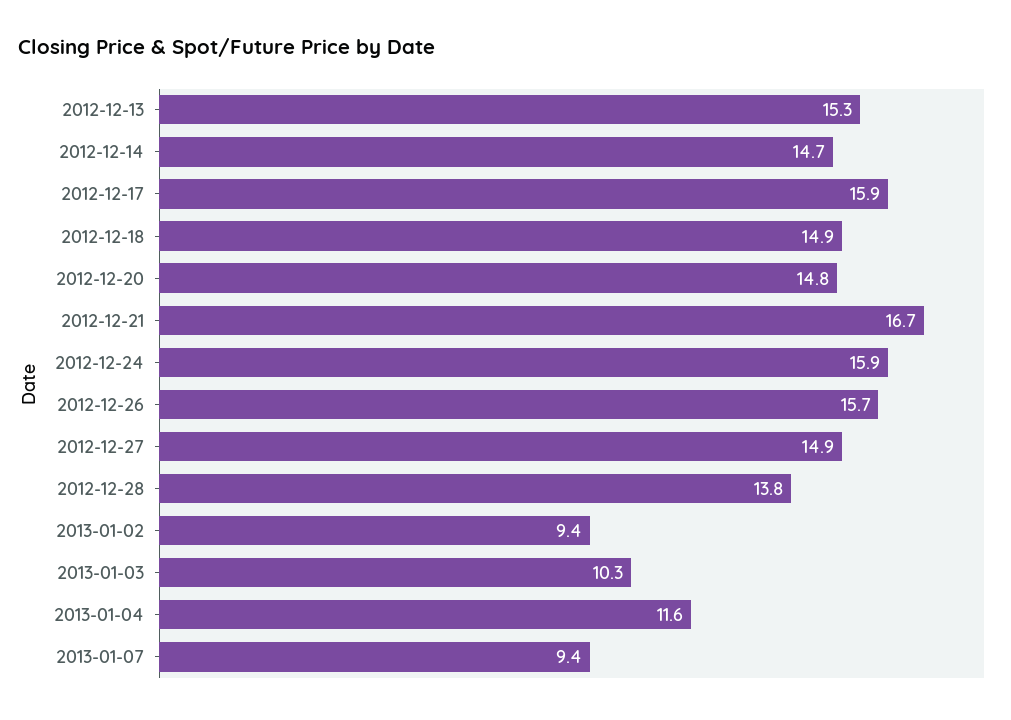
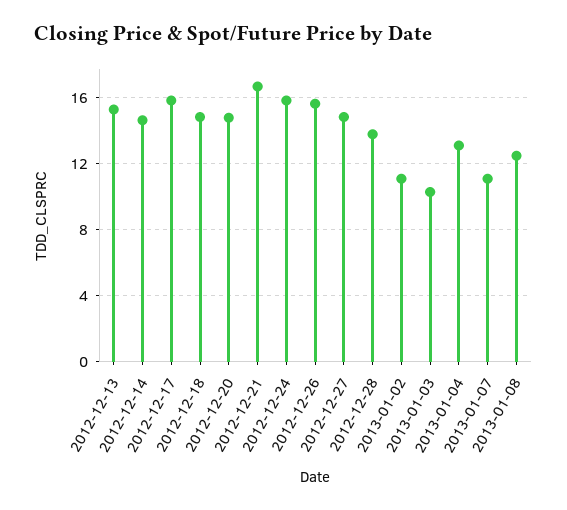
2013-01-02: 9.4 -> 11
2013-01-04: 11.6 -> 13
2013-01-07: 9.4 -> 11
2013-01-08: none -> 12.5

